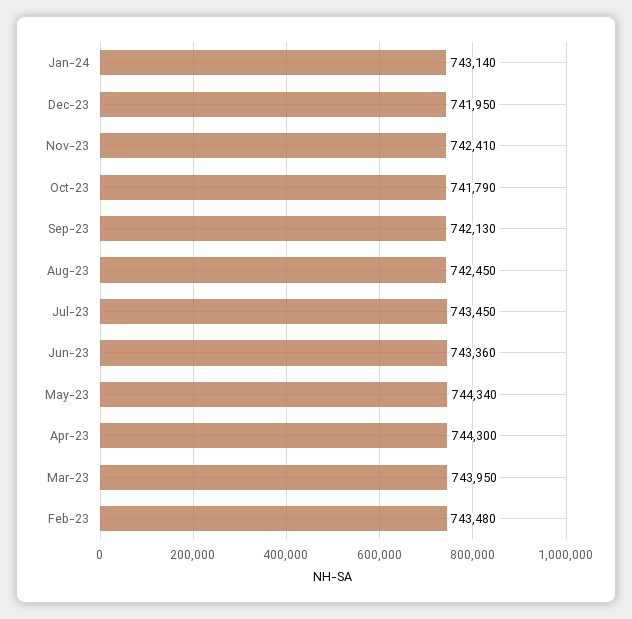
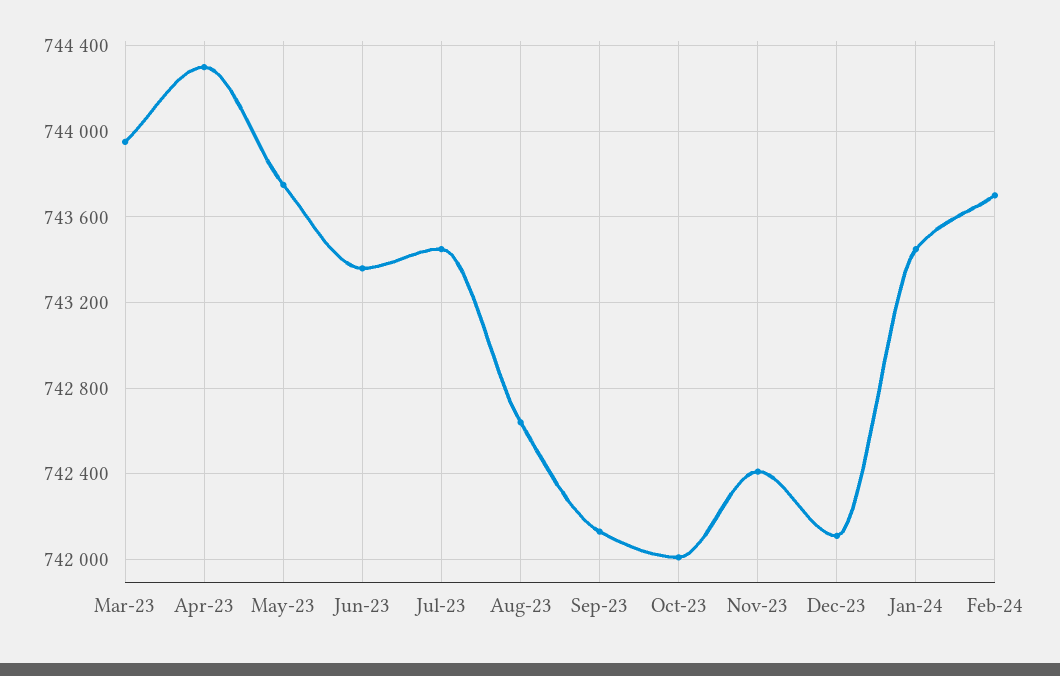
Jan-24: 743140 -> 743450
Dec-23: 741950 -> 742100
Oct-23: 741790 -> 742000
Aug-23: 742450 -> 742650
May-23: 744340 -> 743750
Feb-23: 743480 -> none
Feb-24: none -> 743700

